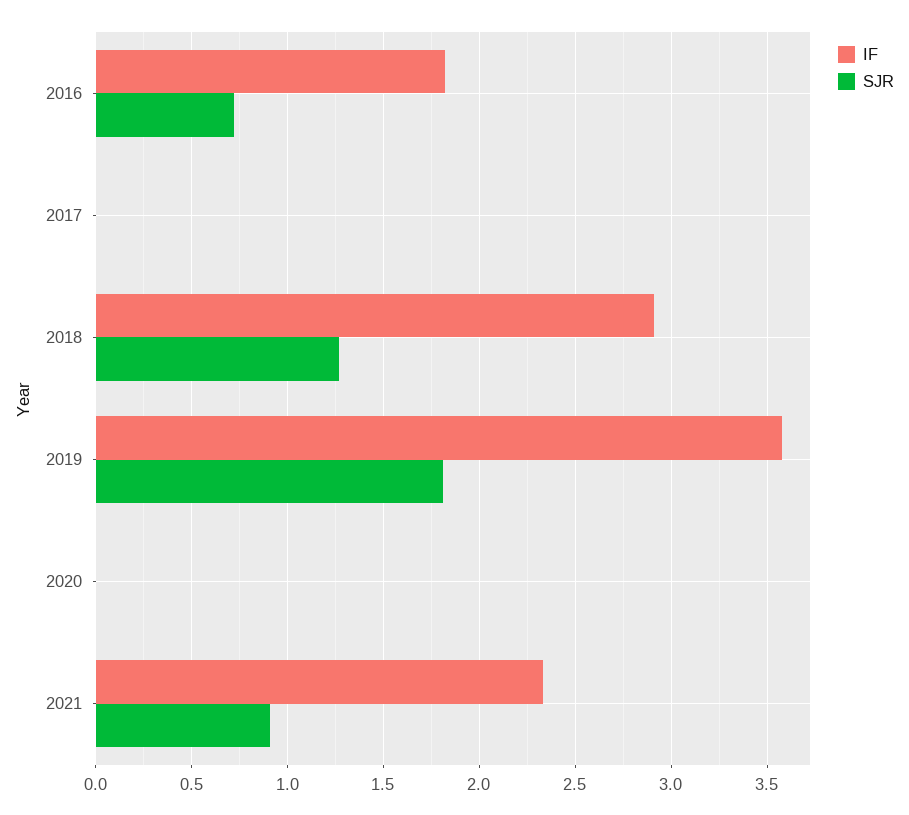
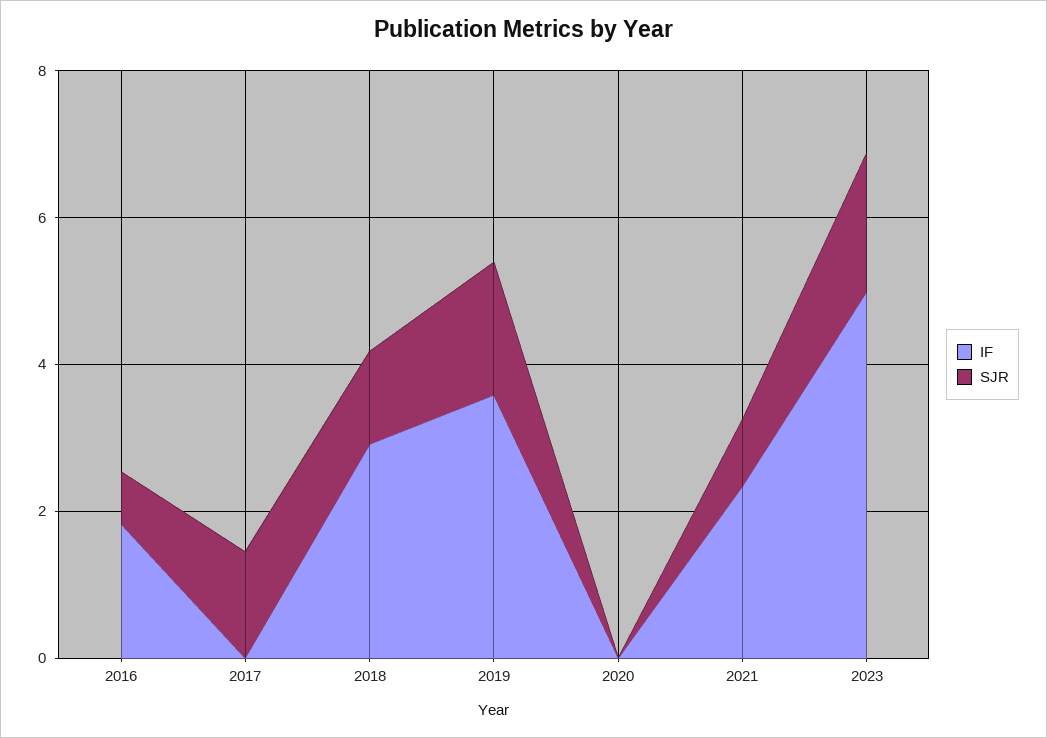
SJR, 2017: 0 -> 1.5
IF, 2023: none -> 5
SJR, 2023: none -> 2

